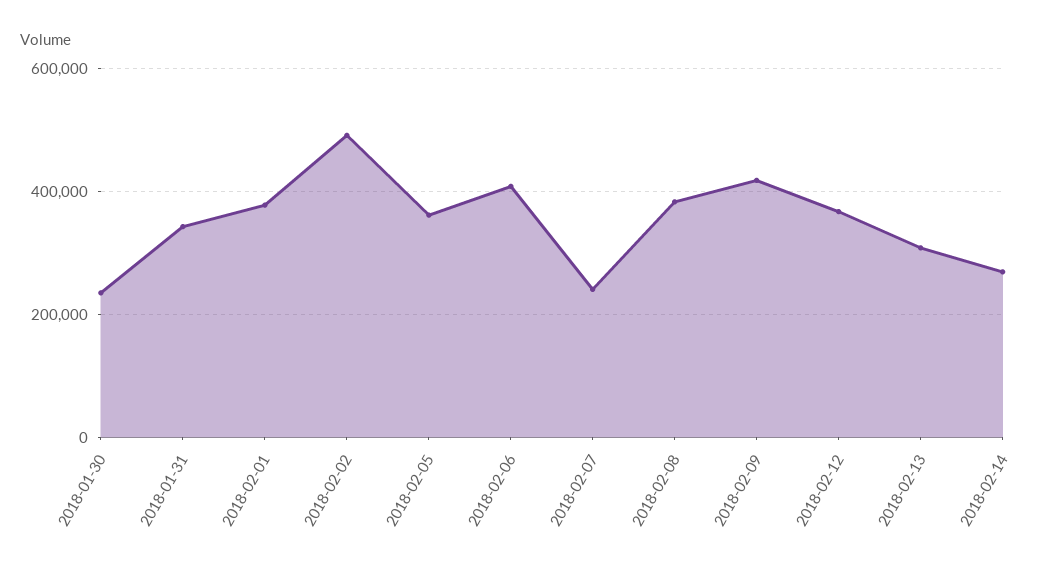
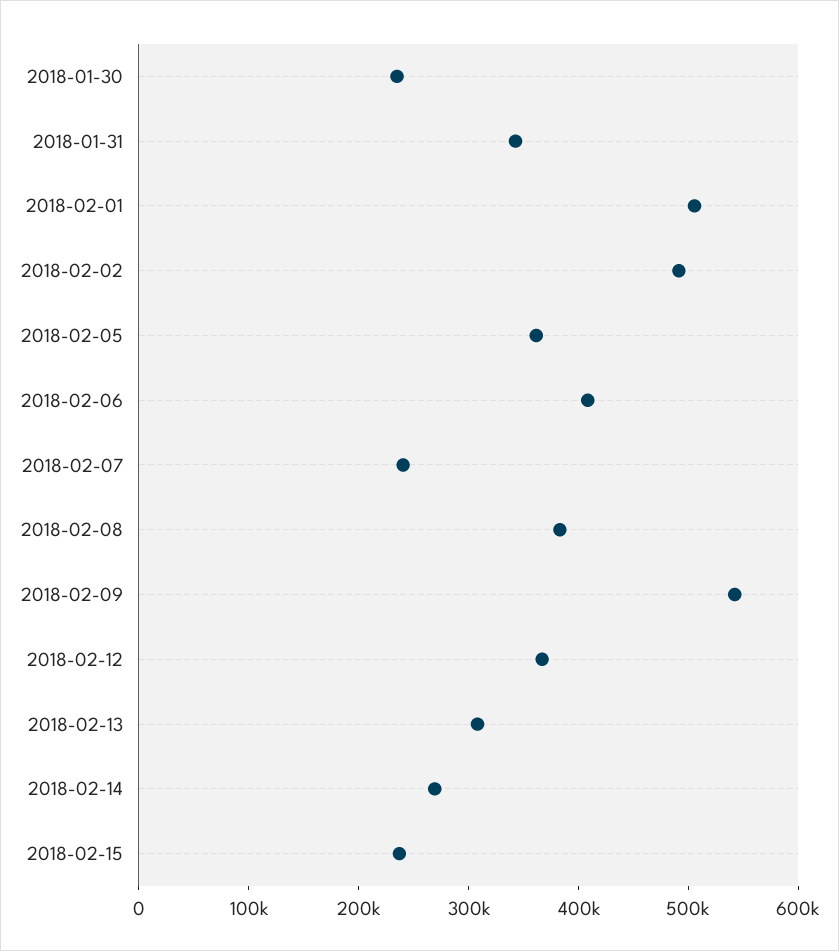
2018-02-01: 380000 -> 500000
2018-02-09: 420000 -> 540000
2018-02-15: none -> 240000

